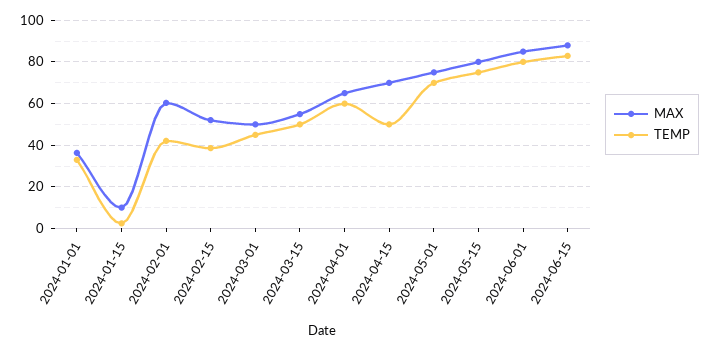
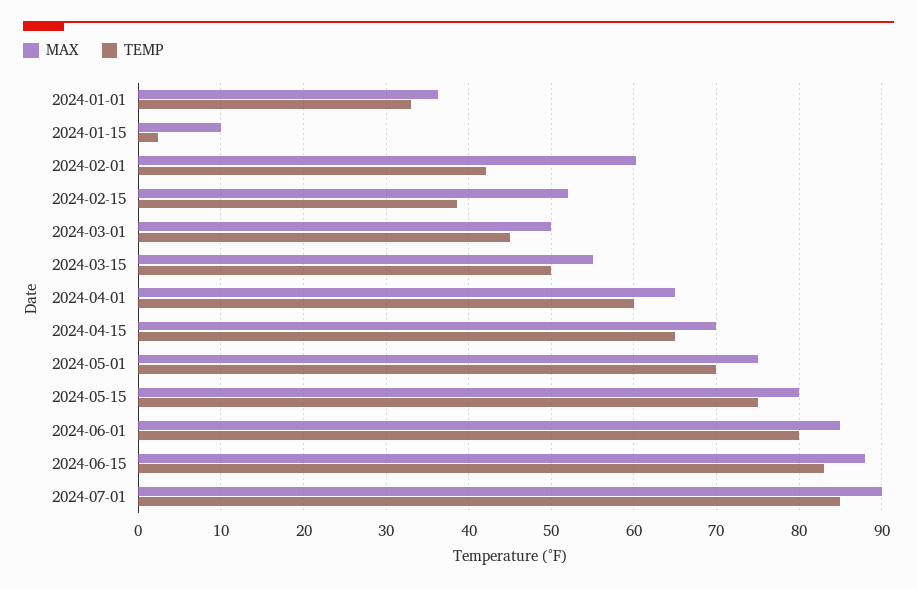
TEMP, 2024-04-15: 50 -> 65
MAX, 2024-07-01: none -> 90
TEMP, 2024-07-01: none -> 85

